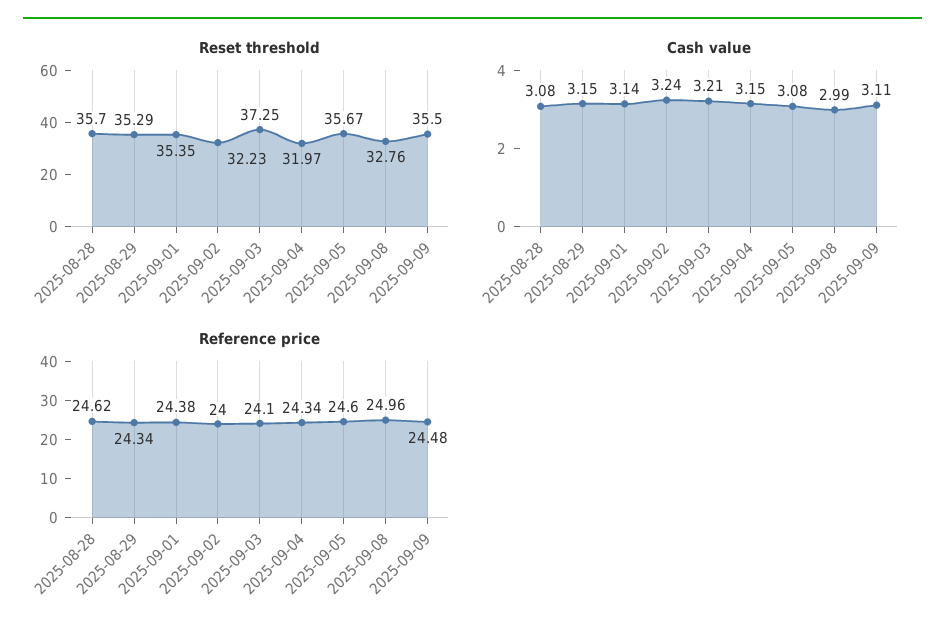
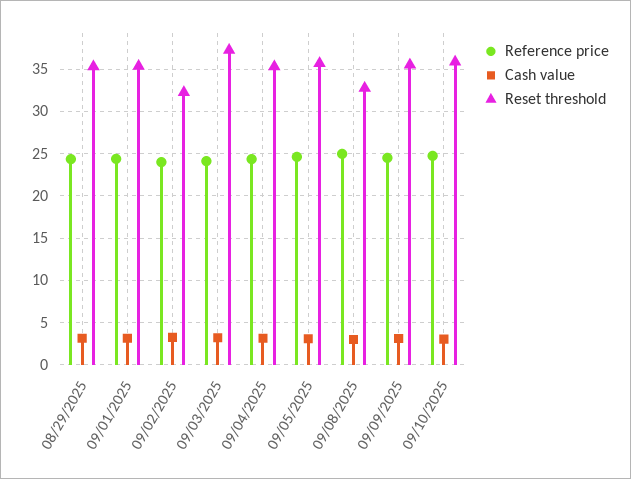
Reset threshold, 2025-08-28: 35.7 -> none
Reset threshold, 2025-09-04: 31.97 -> 35
Cash value, 2025-08-28: 3.08 -> none
Reference price, 2025-08-28: 24.62 -> none
Reference price, 09/10/2025: none -> 25
Cash value, 09/10/2025: none -> 3
Reset threshold, 09/10/2025: none -> 36

